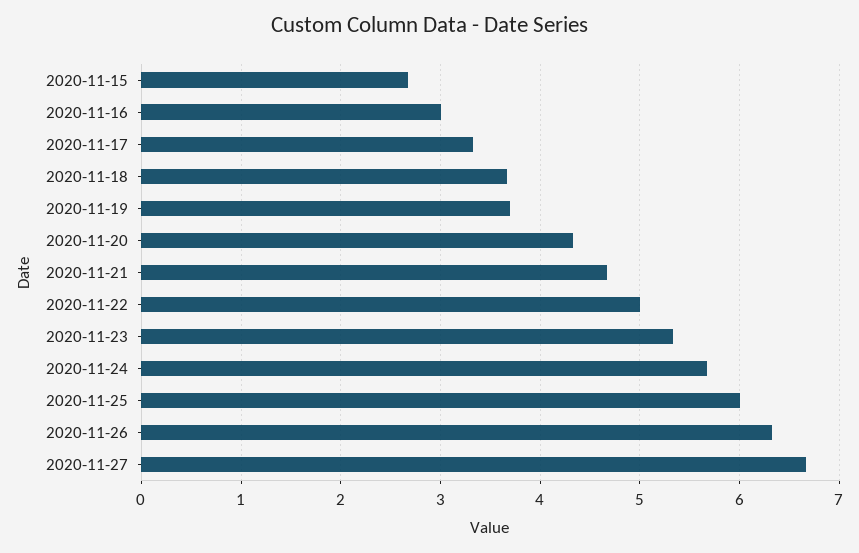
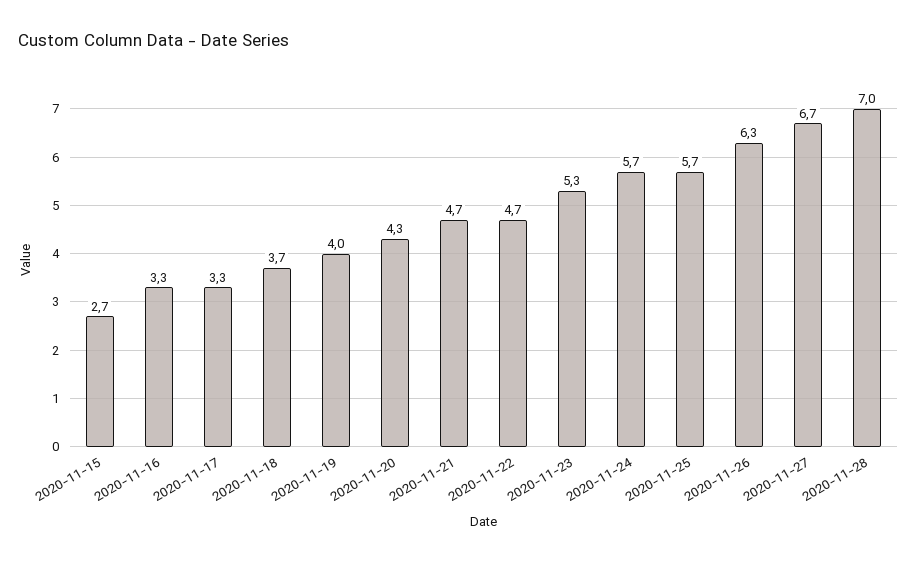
2020-11-16: 3 -> 3.3
2020-11-19: 3.7 -> 4
2020-11-22: 5 -> 4.7
2020-11-25: 6 -> 5.7
2020-11-28: none -> 7

